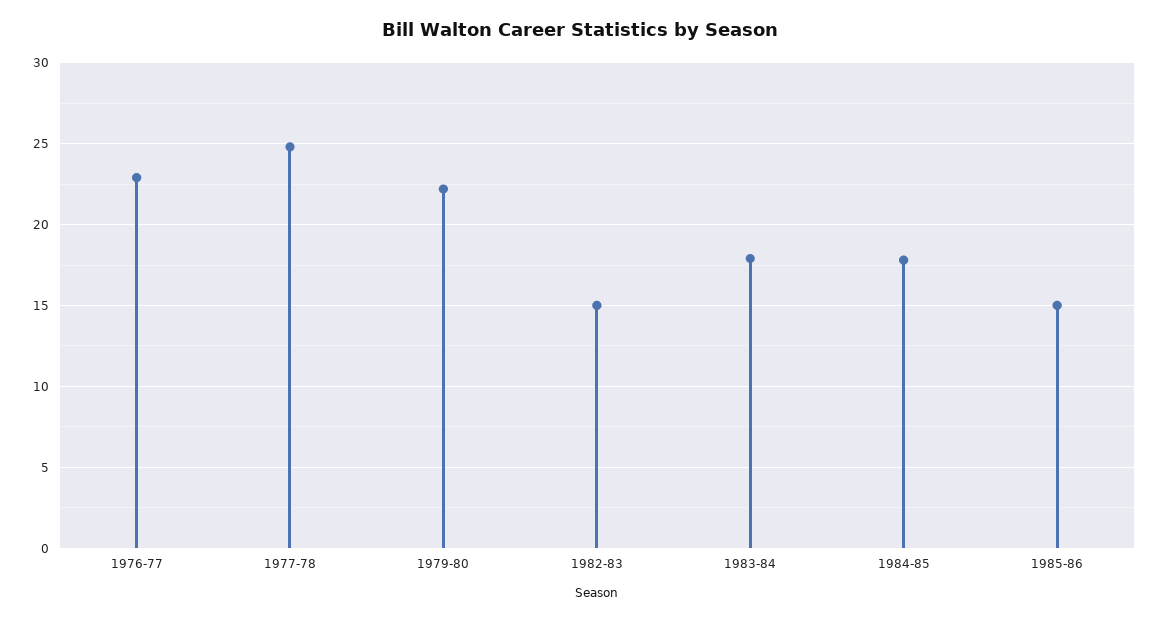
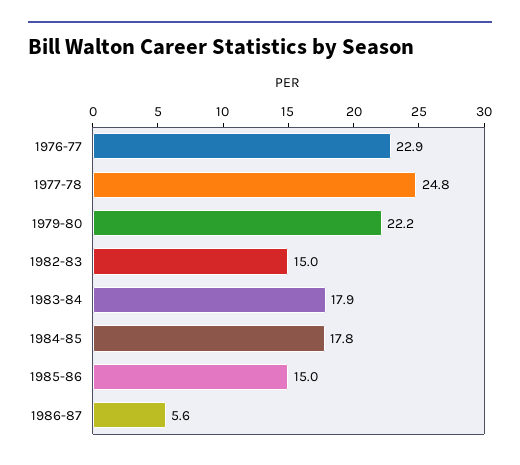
1986-87: none -> 5.6

